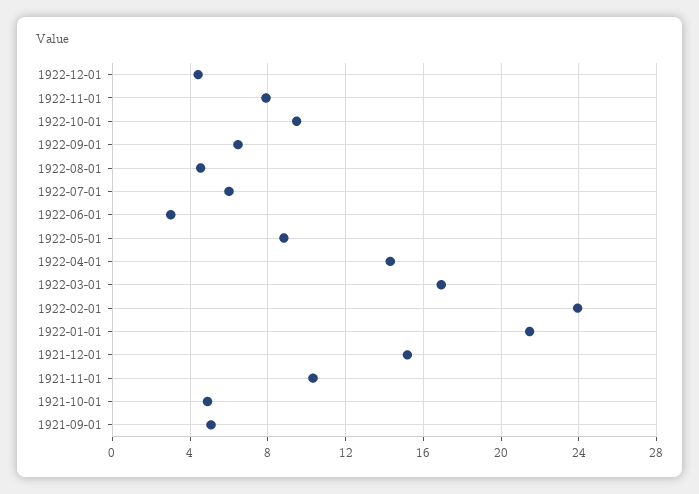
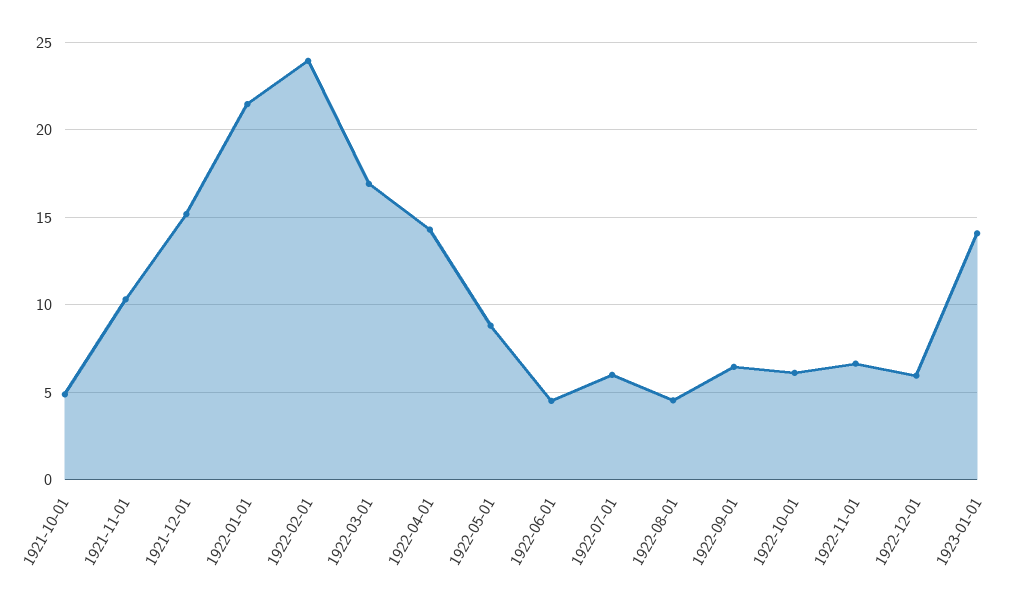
1922-12-01: 4.5 -> 6
1922-11-01: 8 -> 6.5
1922-10-01: 9.5 -> 6
1922-06-01: 3 -> 4.5
1921-09-01: 5 -> none
1923-01-01: none -> 14

